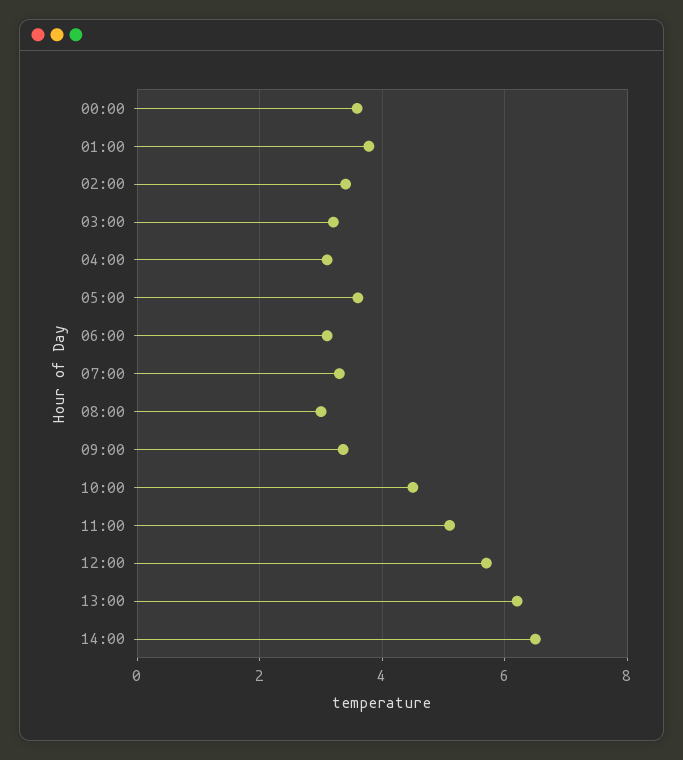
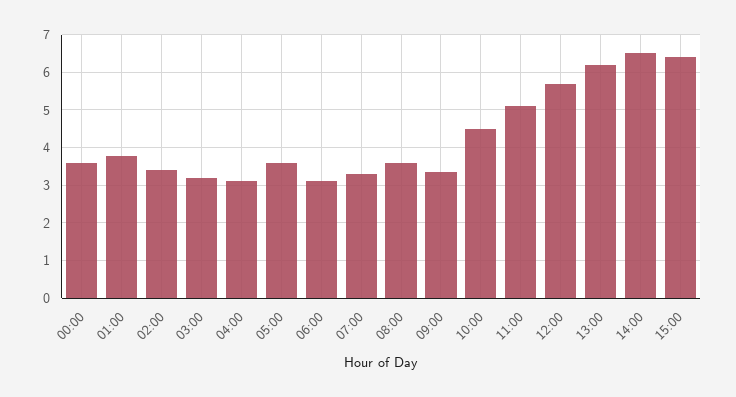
08:00: 3 -> 3.6
15:00: none -> 6.4

